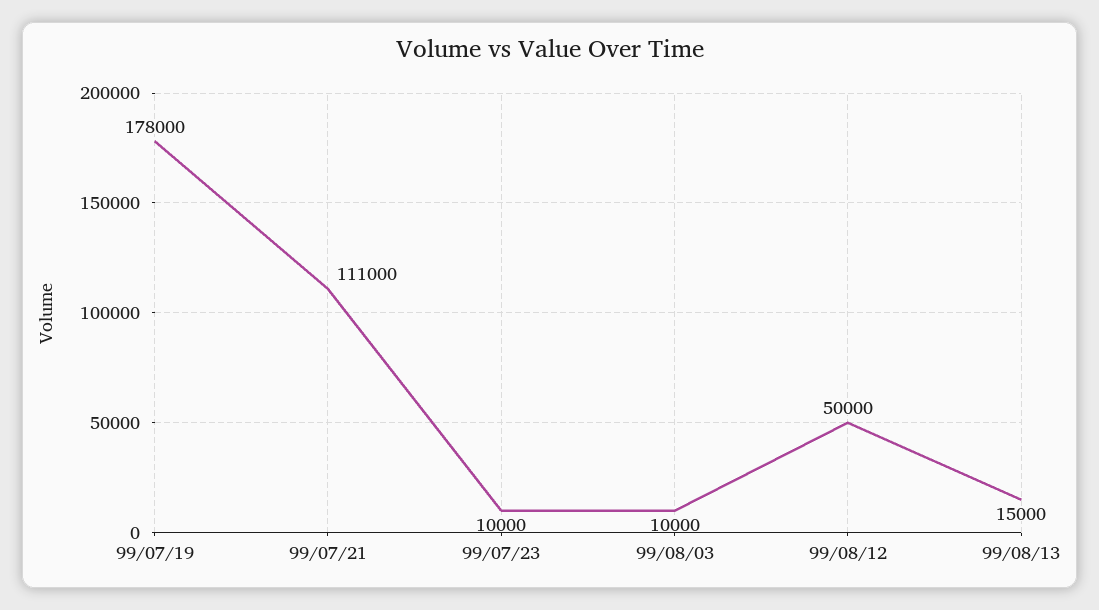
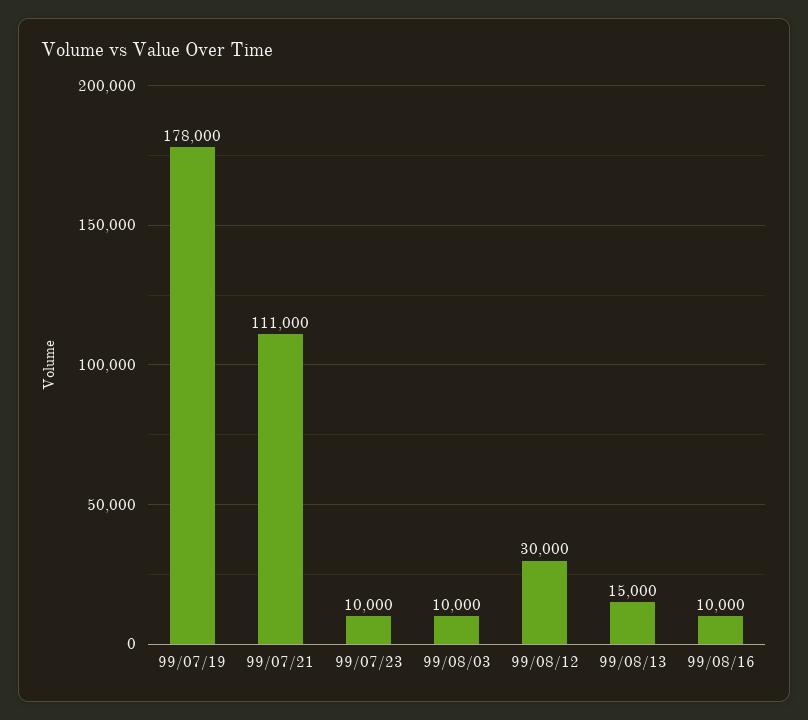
99/08/12: 50000 -> 30000
99/08/16: none -> 10000

